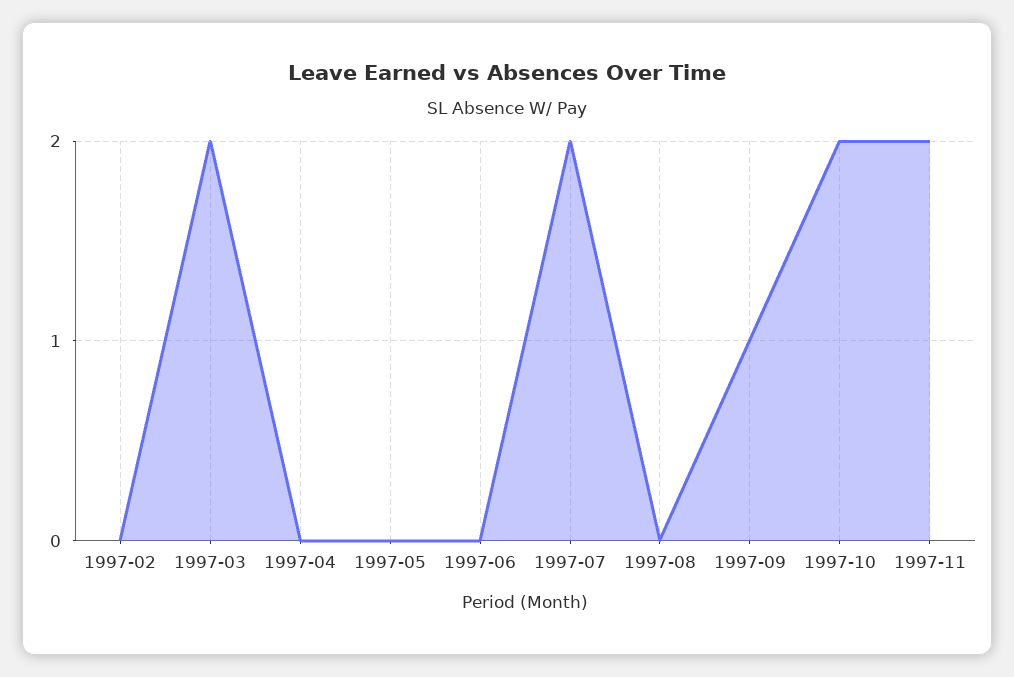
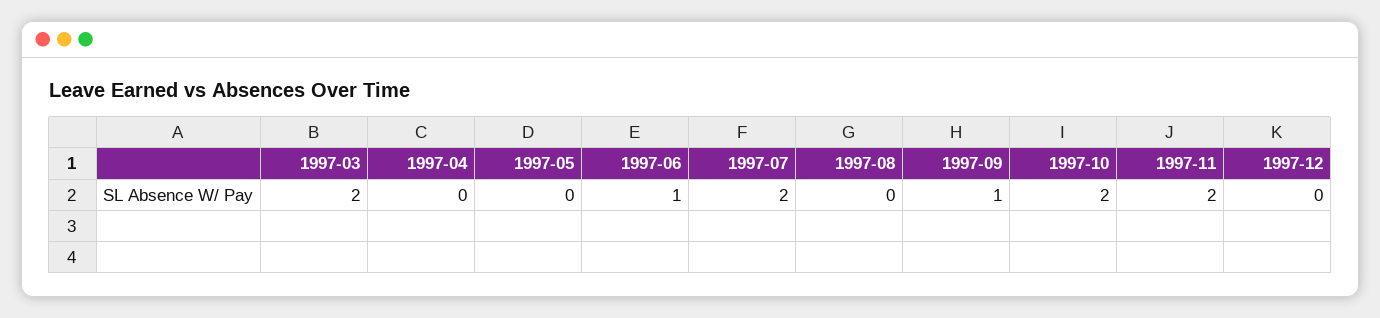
1997-02: 0 -> none
1997-06: 0 -> 1
1997-12: none -> 0

